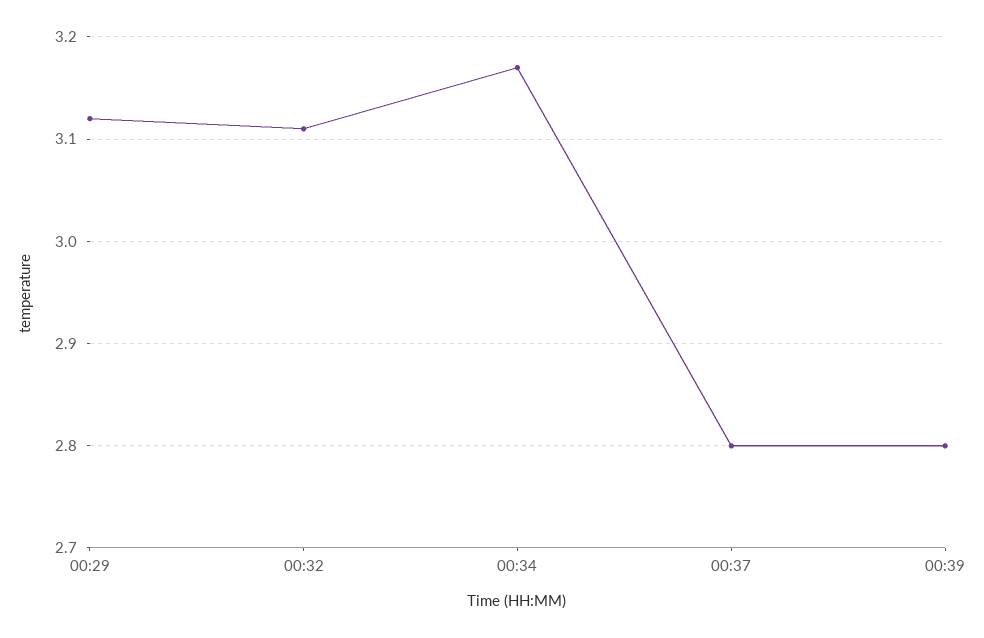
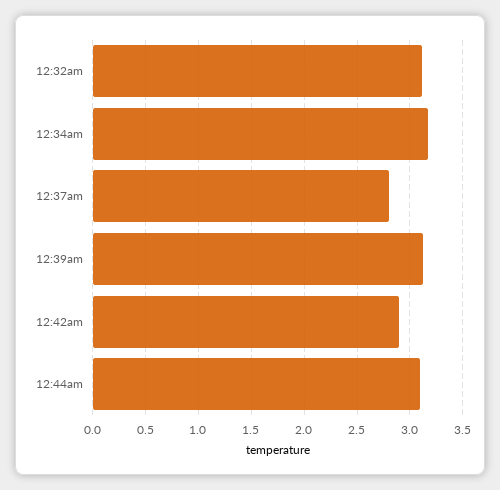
00:29: 3.12 -> none
00:39: 2.8 -> 3.1
12:42am: none -> 2.9
12:44am: none -> 3.1

